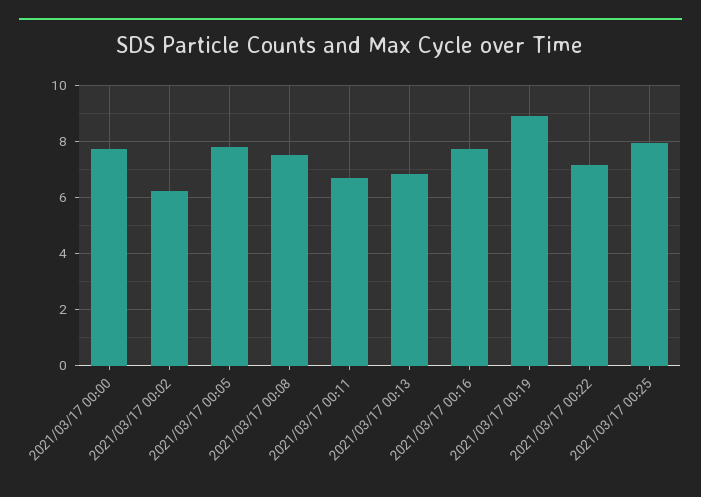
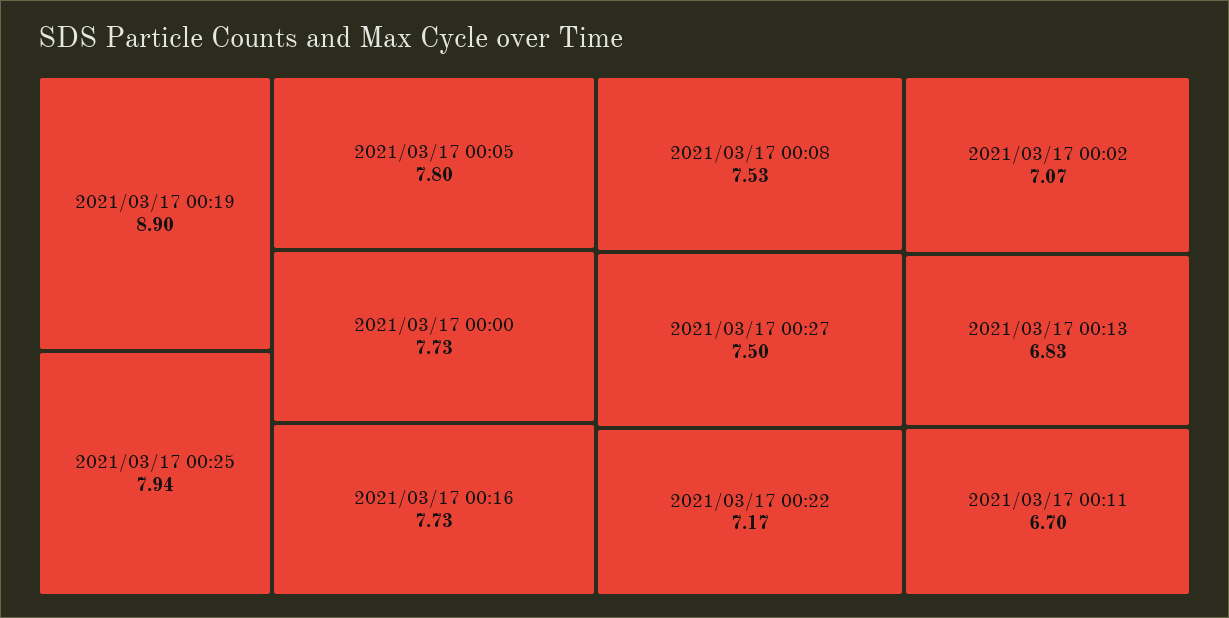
2021/03/17 00:02: 6.25 -> 7.07
2021/03/17 00:27: none -> 7.5

